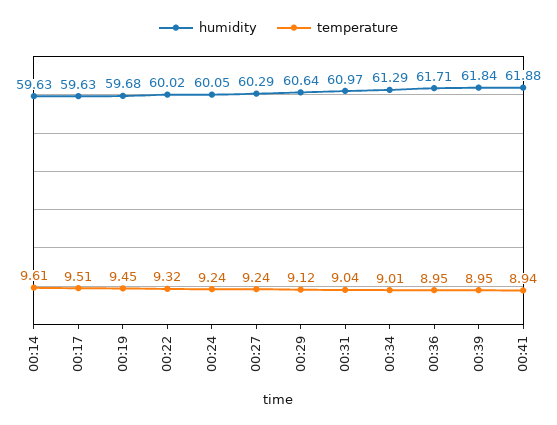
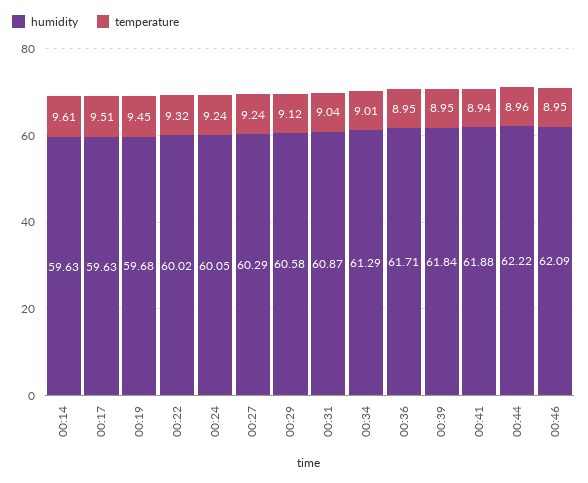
humidity, 00:29: 60.64 -> 60.58
humidity, 00:31: 60.97 -> 60.87
humidity, 00:44: none -> 62.22
temperature, 00:44: none -> 8.96
humidity, 00:46: none -> 62.09
temperature, 00:46: none -> 8.95

